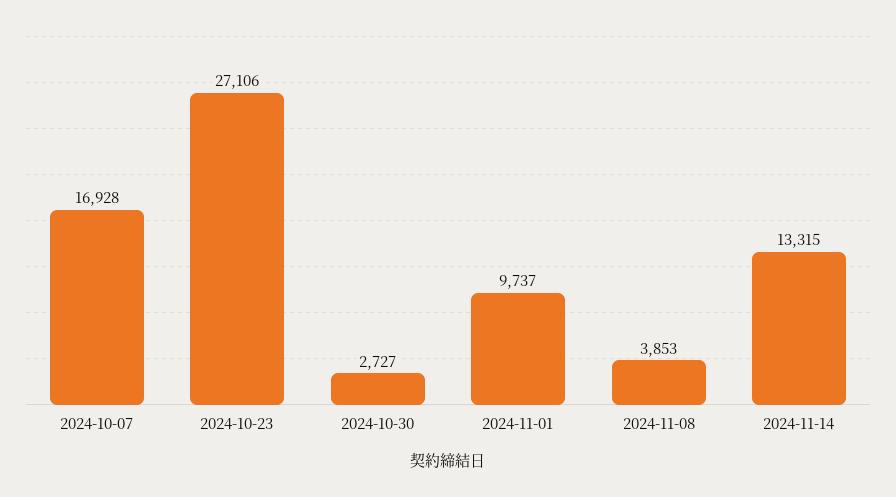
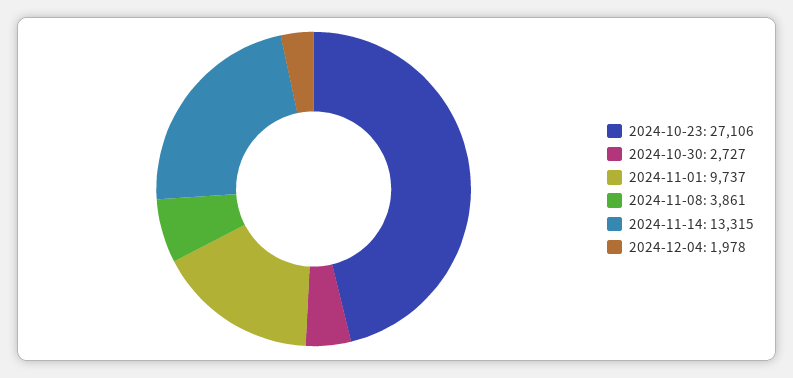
2024-10-07: 16928 -> none
2024-11-08: 3853 -> 3861
2024-12-04: none -> 1978

